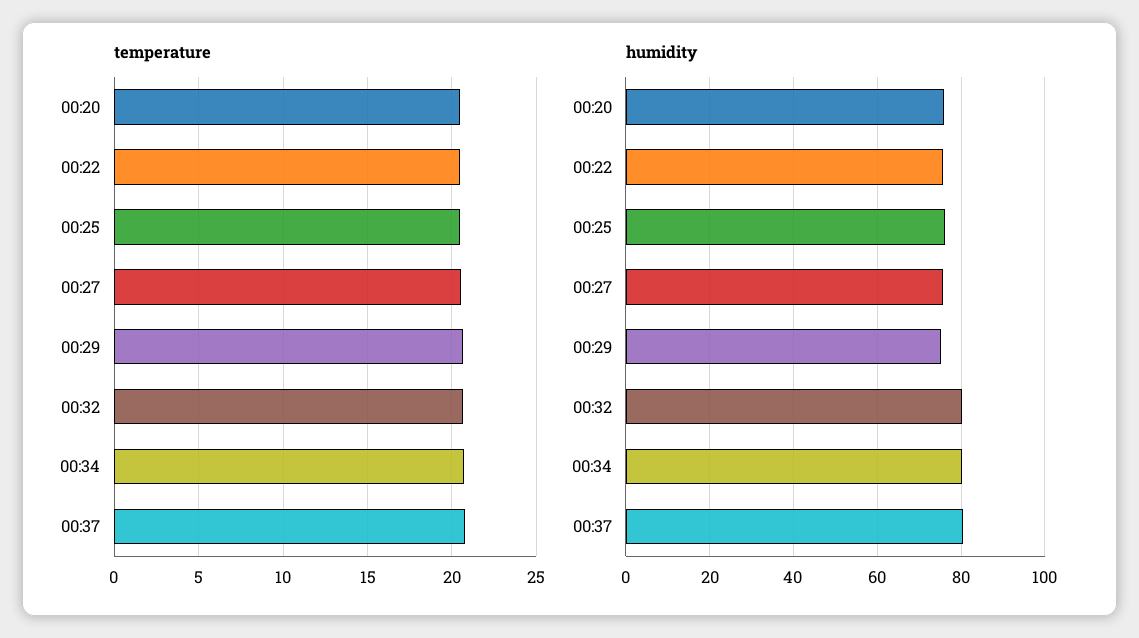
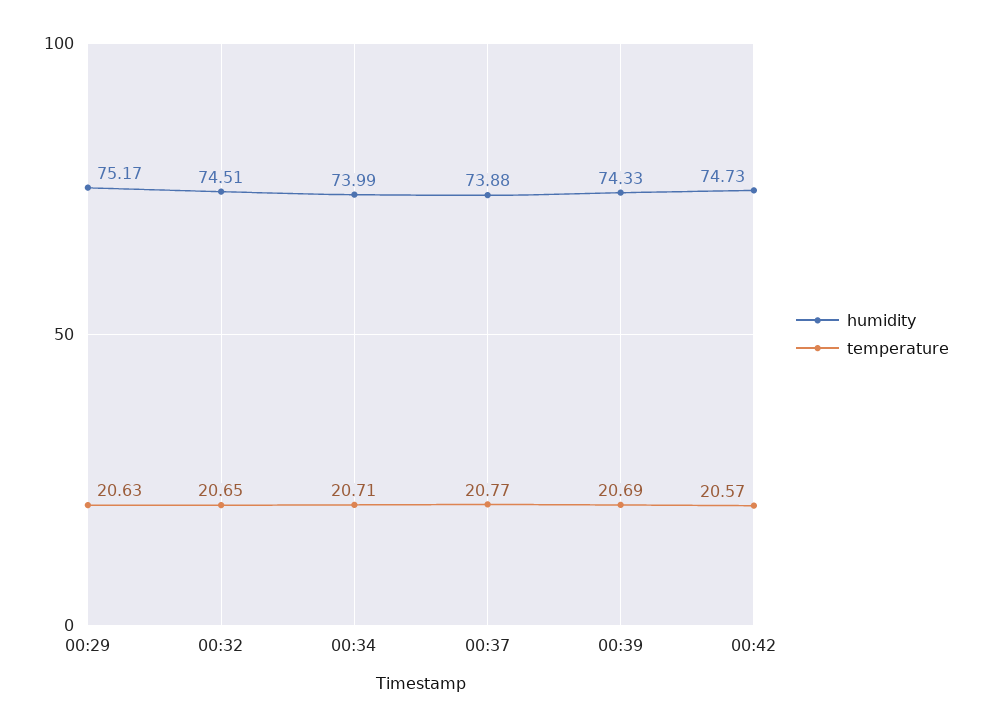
temperature, 00:20: 20.5 -> none
temperature, 00:22: 20.5 -> none
temperature, 00:25: 20.5 -> none
temperature, 00:27: 20.5 -> none
humidity, 00:20: 76 -> none
humidity, 00:22: 76 -> none
humidity, 00:25: 76 -> none
humidity, 00:27: 76 -> none
humidity, 00:32: 80 -> 74.51
humidity, 00:34: 80 -> 73.99
humidity, 00:37: 80 -> 73.88
humidity, 00:39: none -> 74.33
temperature, 00:39: none -> 20.69
humidity, 00:42: none -> 74.73
temperature, 00:42: none -> 20.57

